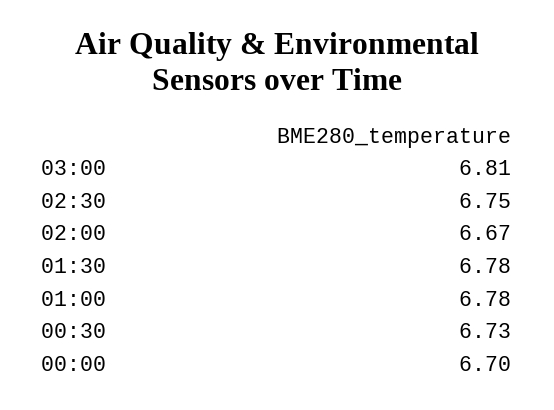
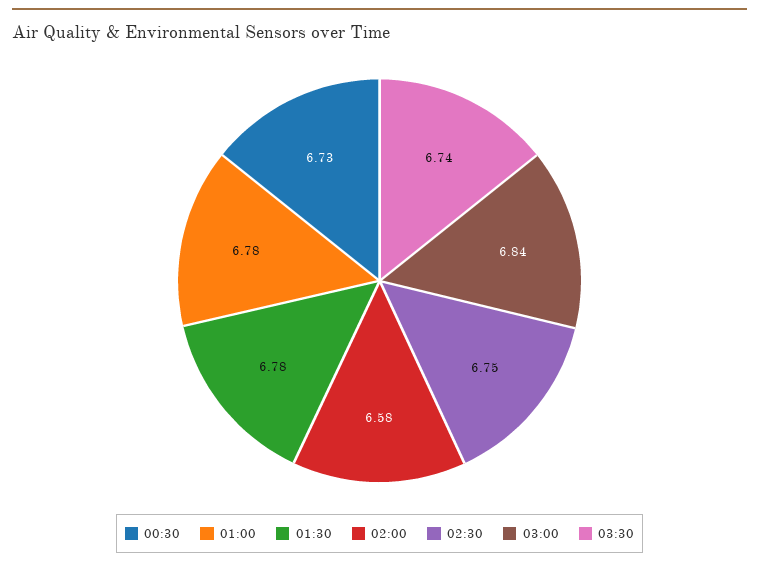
03:00: 6.81 -> 6.84
02:00: 6.67 -> 6.58
00:00: 6.7 -> none
03:30: none -> 6.74

